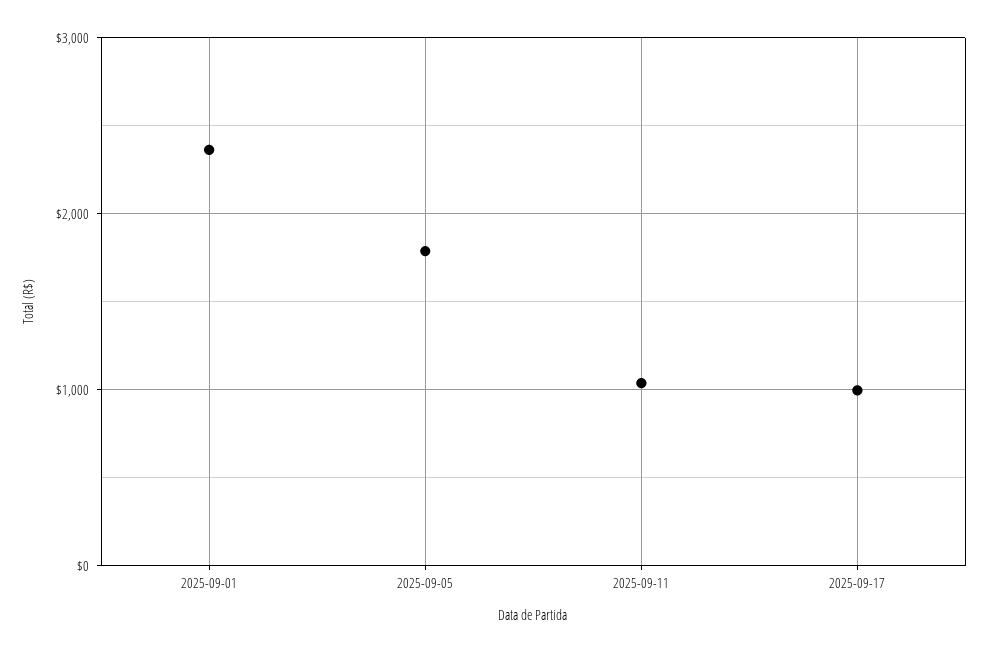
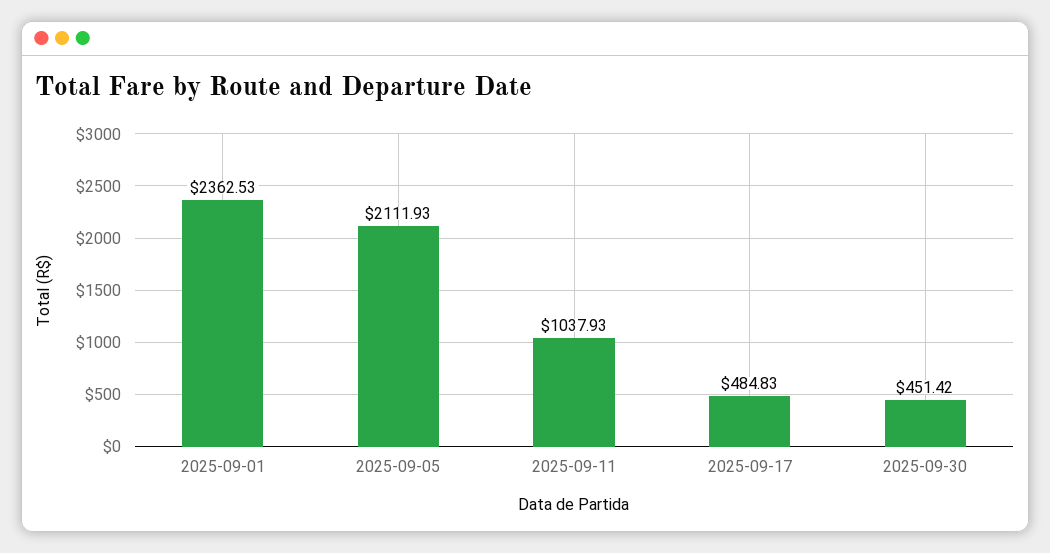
2025-09-05: 1800 -> 2111.93
2025-09-17: 1000 -> 484.83
2025-09-30: none -> 451.42

